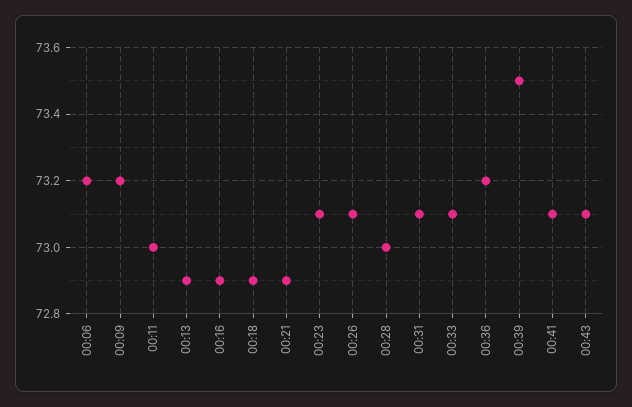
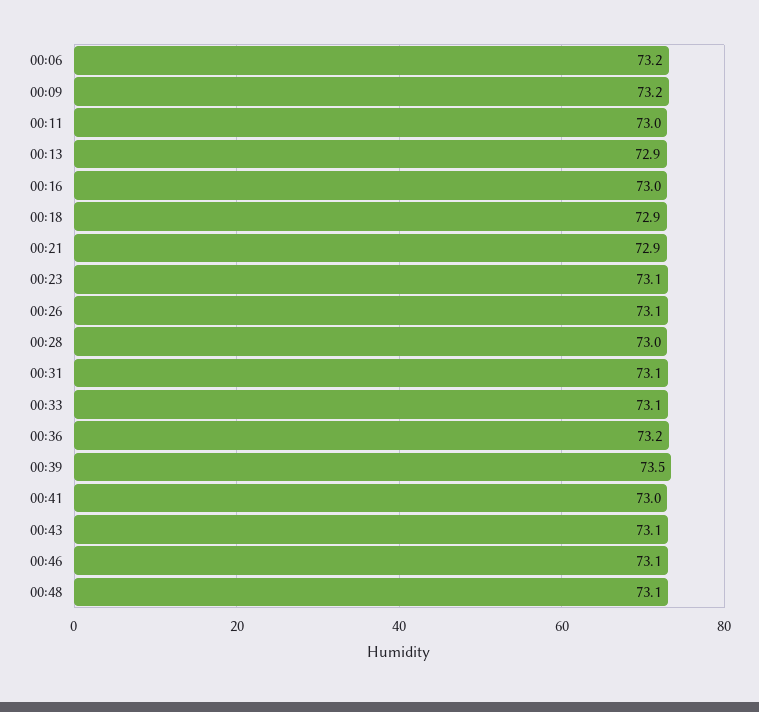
00:16: 72.9 -> 73
00:41: 73.1 -> 73
00:46: none -> 73.1
00:48: none -> 73.1

